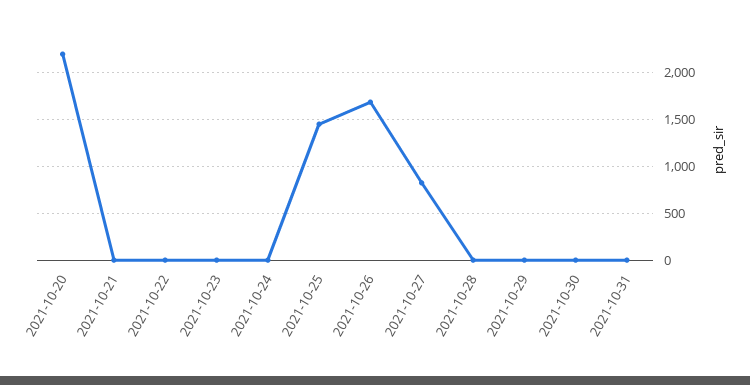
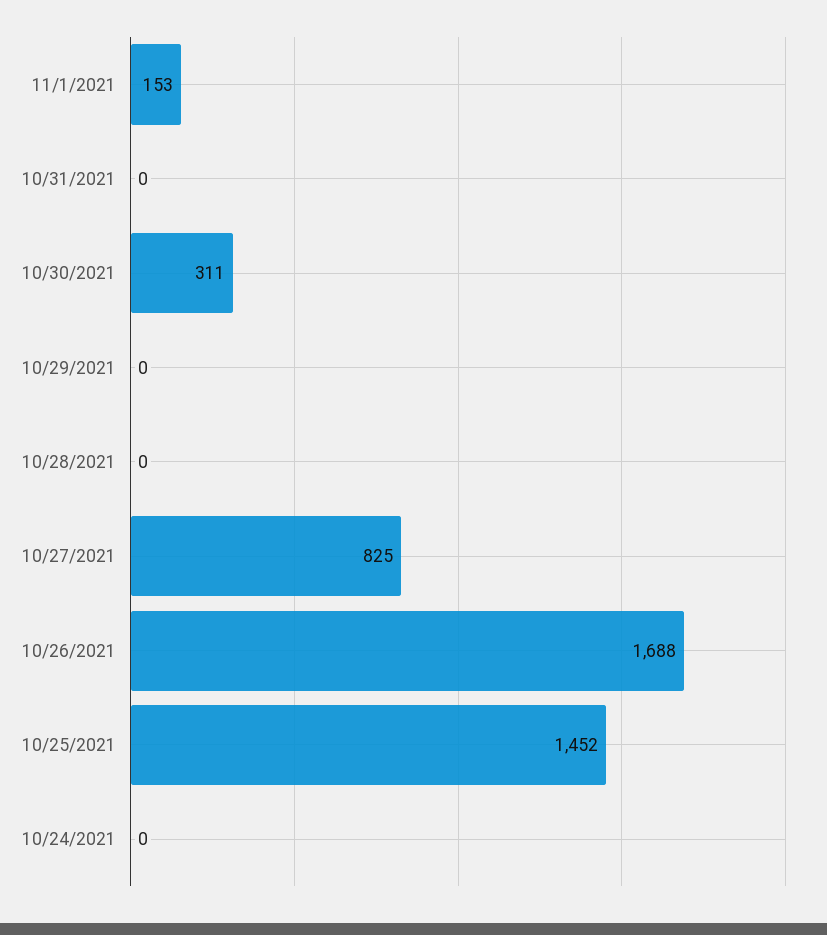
2021-10-20: 2200 -> none
2021-10-21: 0 -> none
2021-10-22: 0 -> none
2021-10-23: 0 -> none
2021-10-30: 0 -> 311
11/1/2021: none -> 153

